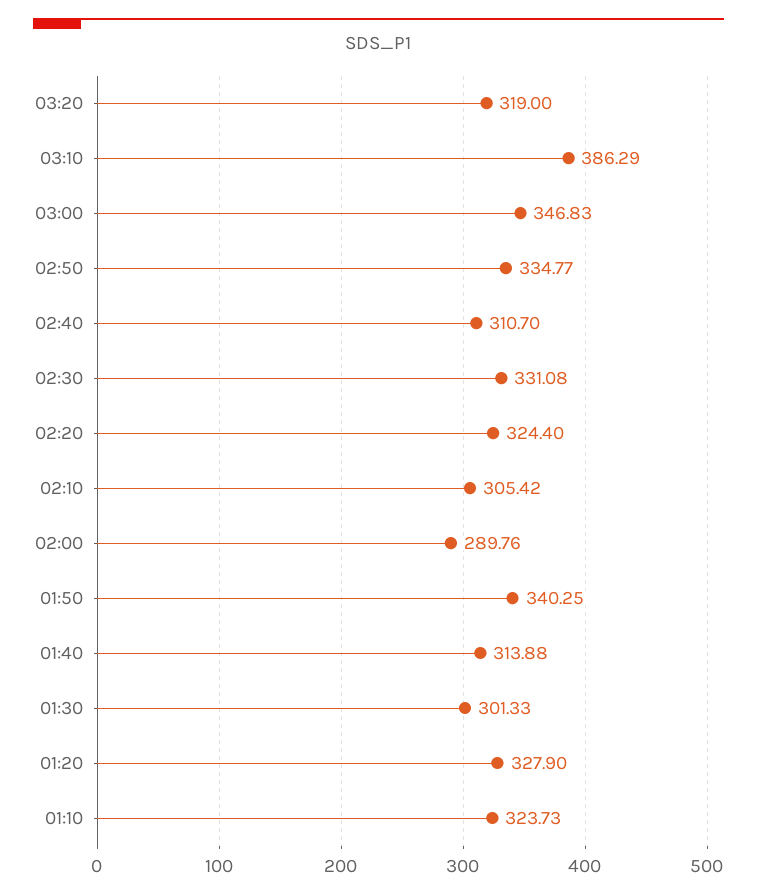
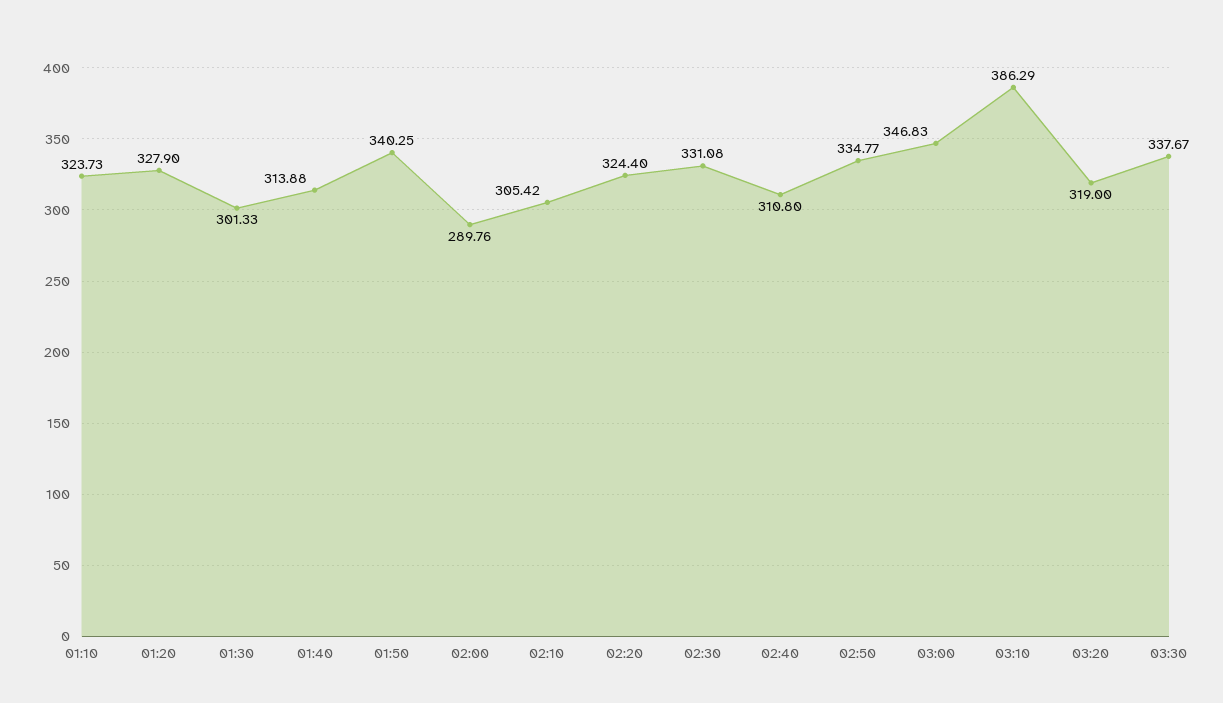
02:40: 310.7 -> 310.8
03:30: none -> 337.67

